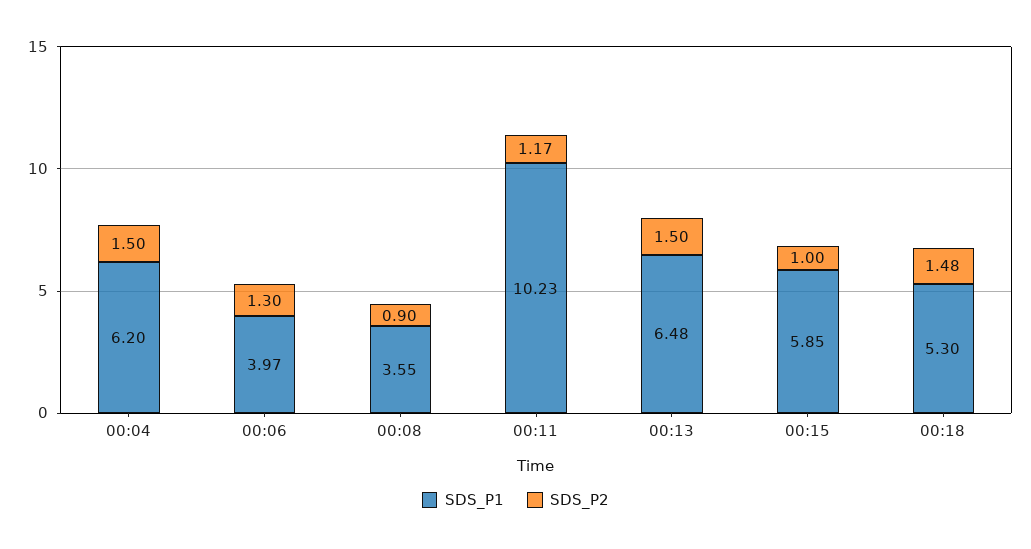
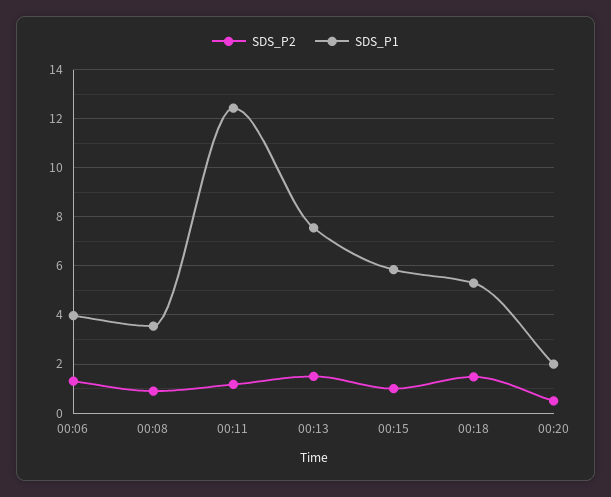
SDS_P1, 00:04: 6.2 -> none
SDS_P2, 00:04: 1.5 -> none
SDS_P1, 00:11: 10.23 -> 12.5
SDS_P1, 00:13: 6.48 -> 7.5
SDS_P2, 00:20: none -> 0.5
SDS_P1, 00:20: none -> 2

